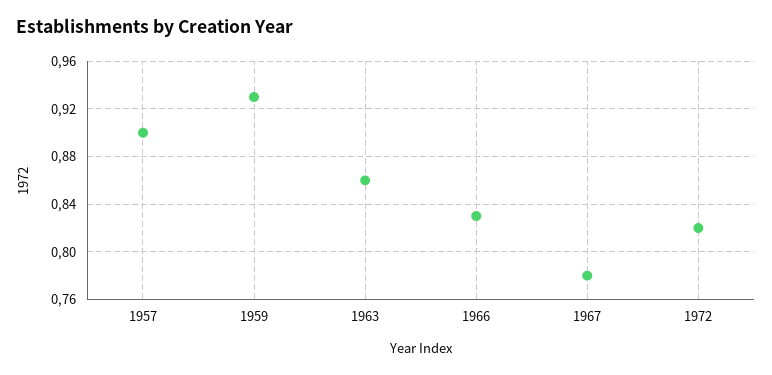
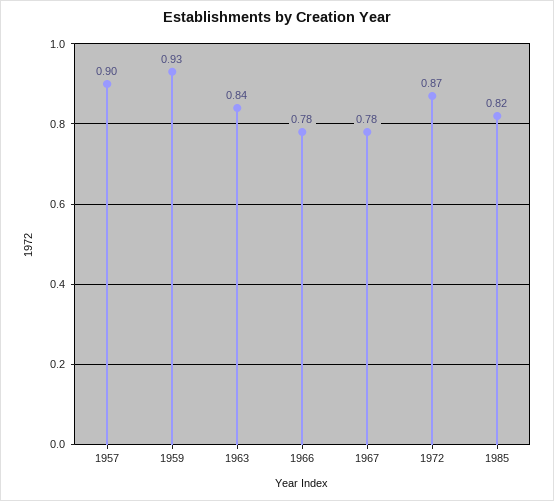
1963: 0.86 -> 0.84
1966: 0.83 -> 0.78
1972: 0.82 -> 0.87
1985: none -> 0.82

